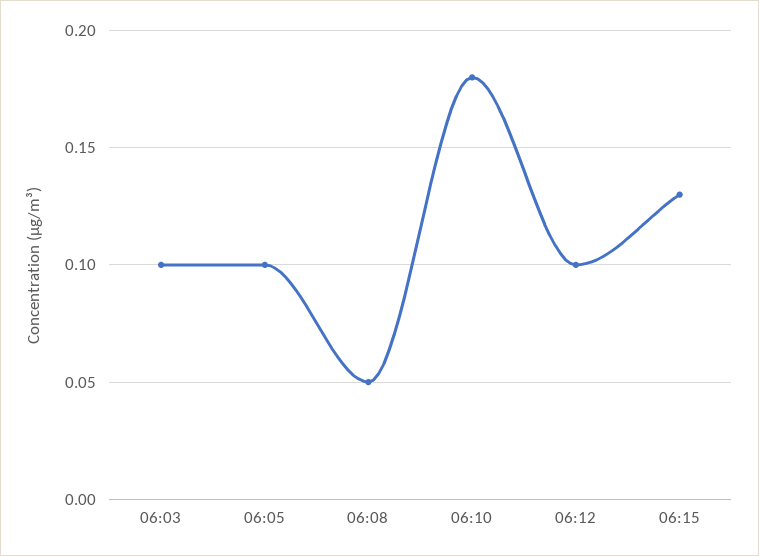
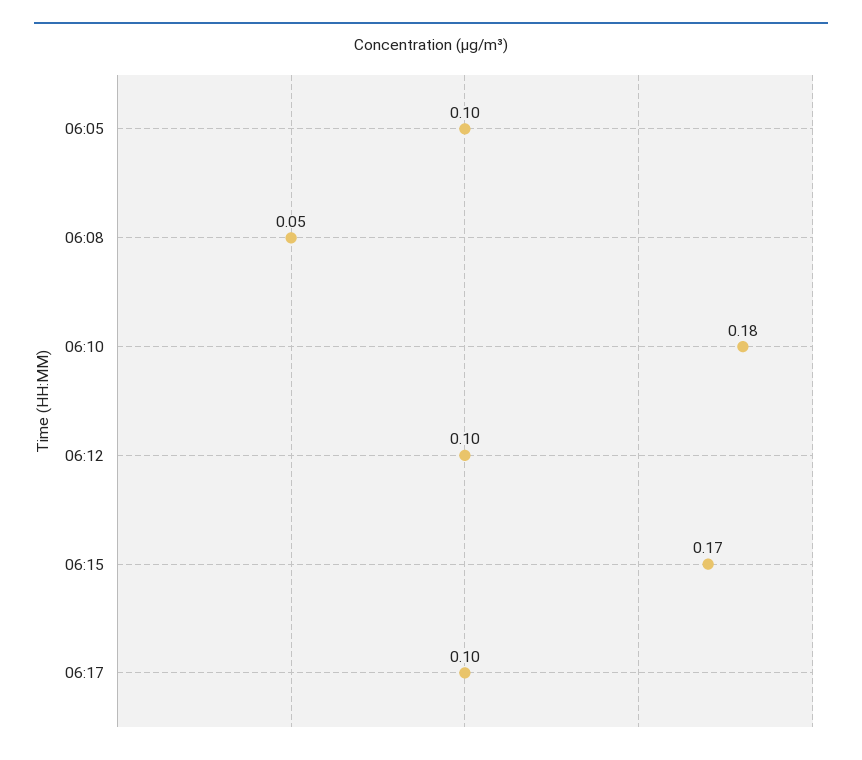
06:03: 0.1 -> none
06:15: 0.13 -> 0.17
06:17: none -> 0.1

